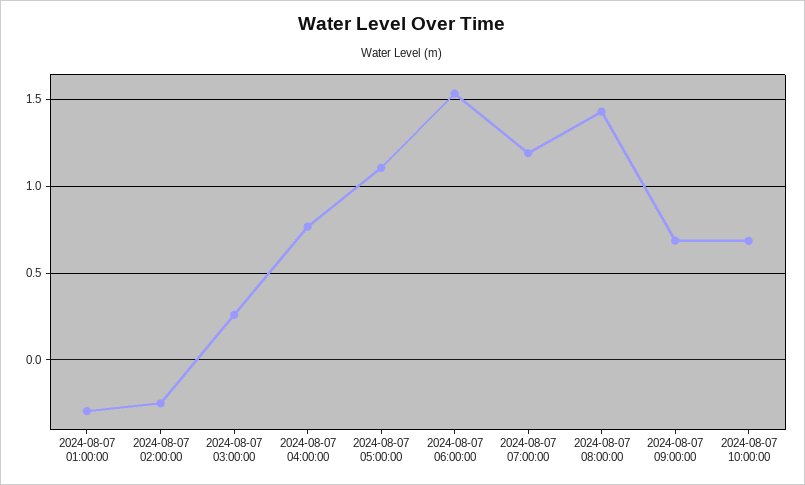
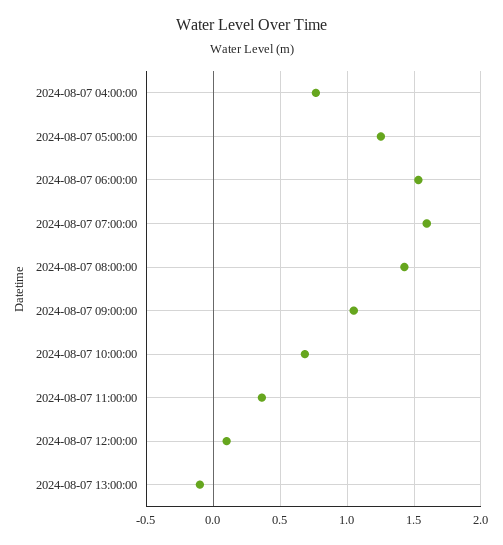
2024-08-07 01:00:00: -0.3 -> none
2024-08-07 02:00:00: -0.25 -> none
2024-08-07 03:00:00: 0.25 -> none
2024-08-07 05:00:00: 1.1 -> 1.25
2024-08-07 07:00:00: 1.2 -> 1.6
2024-08-07 09:00:00: 0.7 -> 1.05
2024-08-07 11:00:00: none -> 0.35
2024-08-07 12:00:00: none -> 0.1
2024-08-07 13:00:00: none -> -0.1

